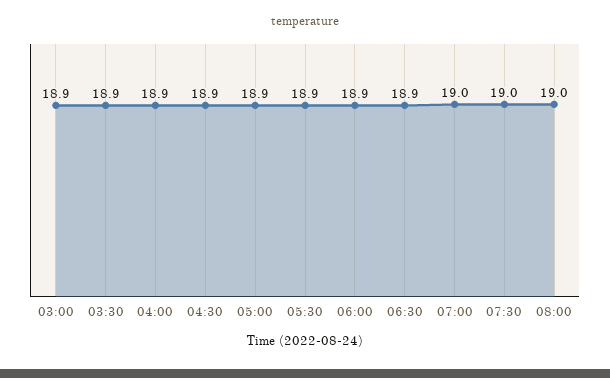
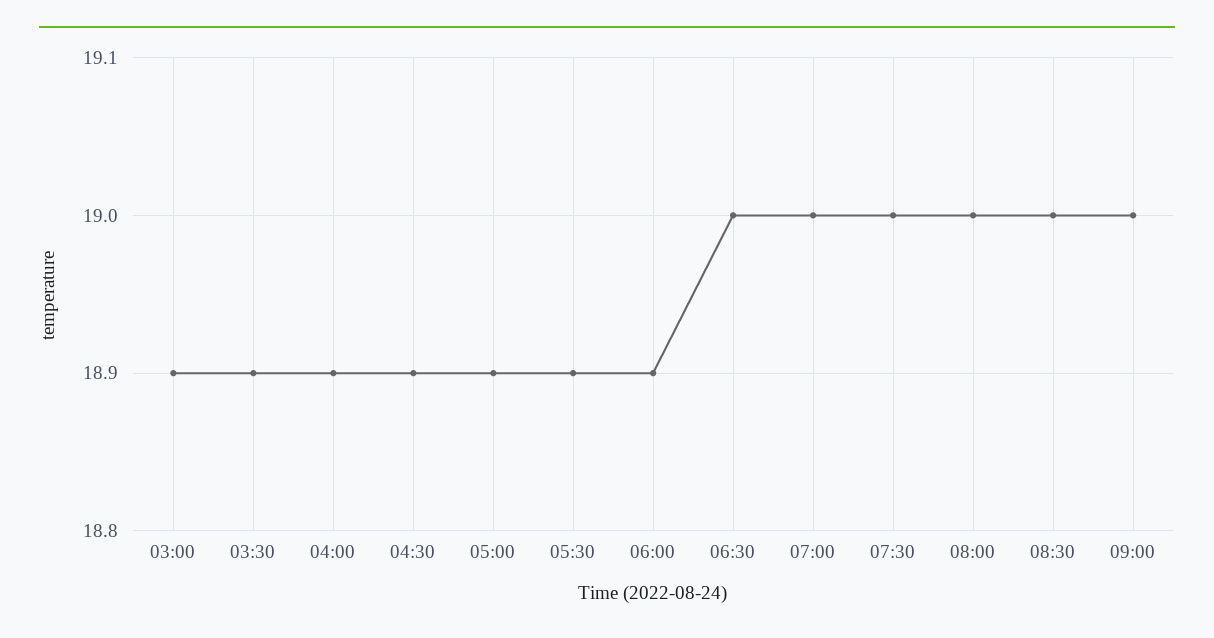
06:30: 18.9 -> 19
08:30: none -> 19
09:00: none -> 19

